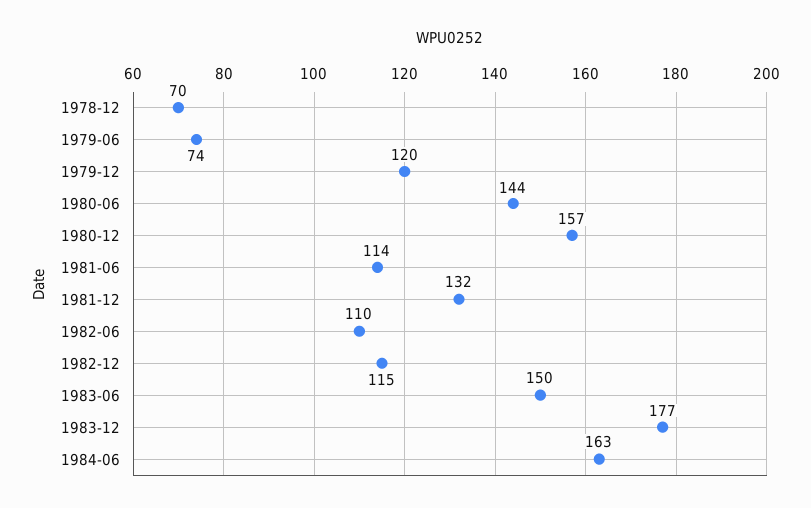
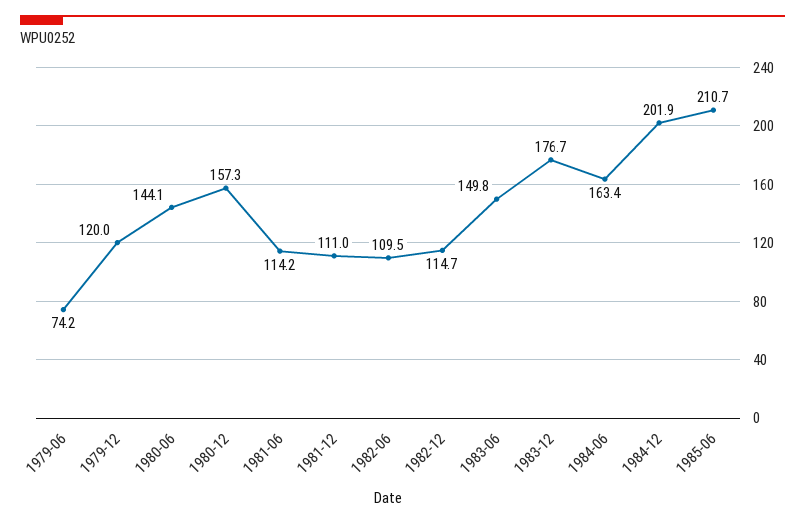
1978-12: 70 -> none
1981-12: 132 -> 111
1984-12: none -> 201.9
1985-06: none -> 210.7

